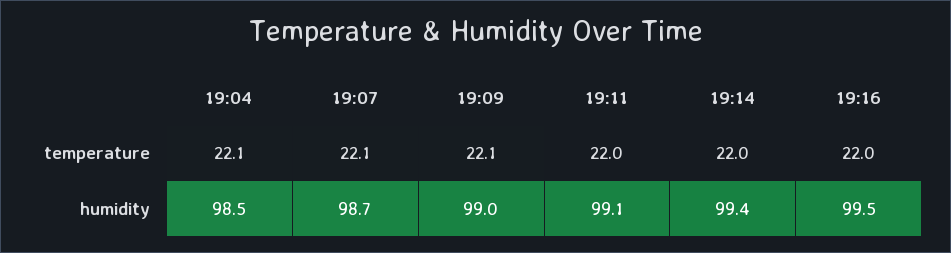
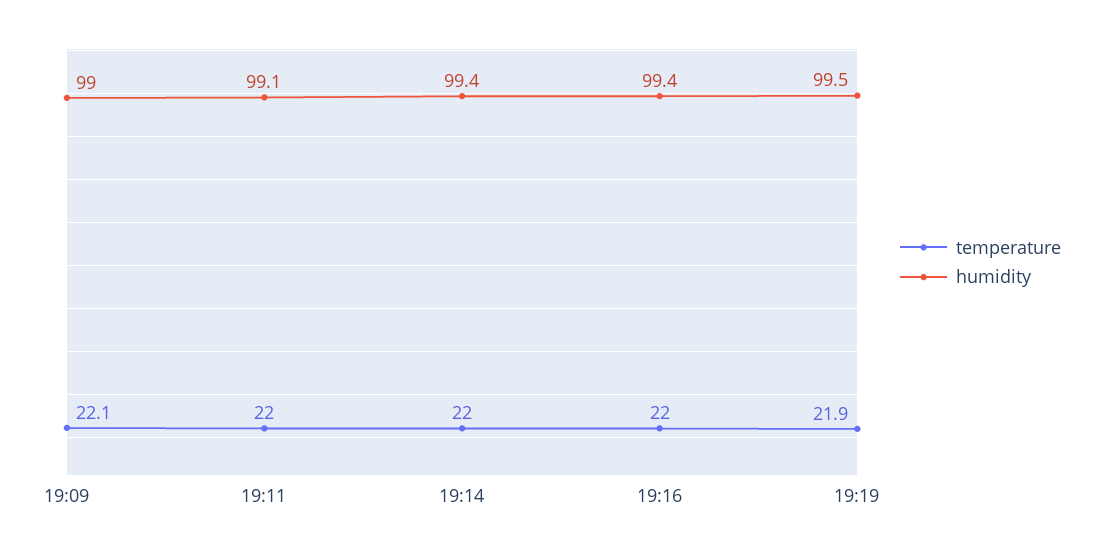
temperature, 19:04: 22.1 -> none
temperature, 19:07: 22.1 -> none
humidity, 19:04: 98.5 -> none
humidity, 19:07: 98.7 -> none
humidity, 19:16: 99.5 -> 99.4
temperature, 19:19: none -> 21.9
humidity, 19:19: none -> 99.5

